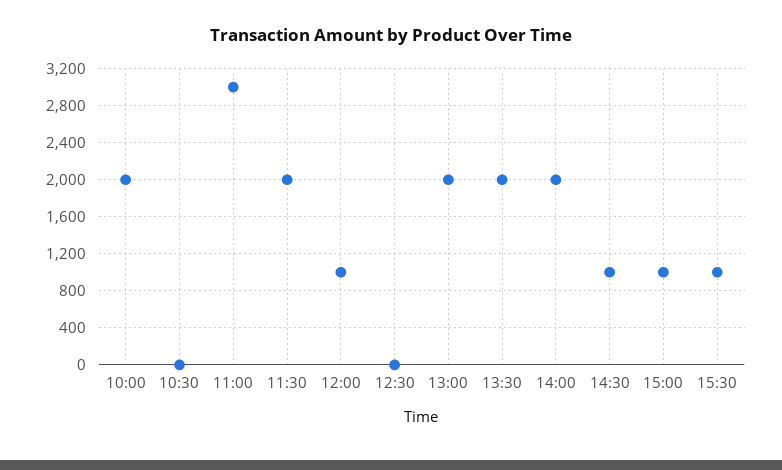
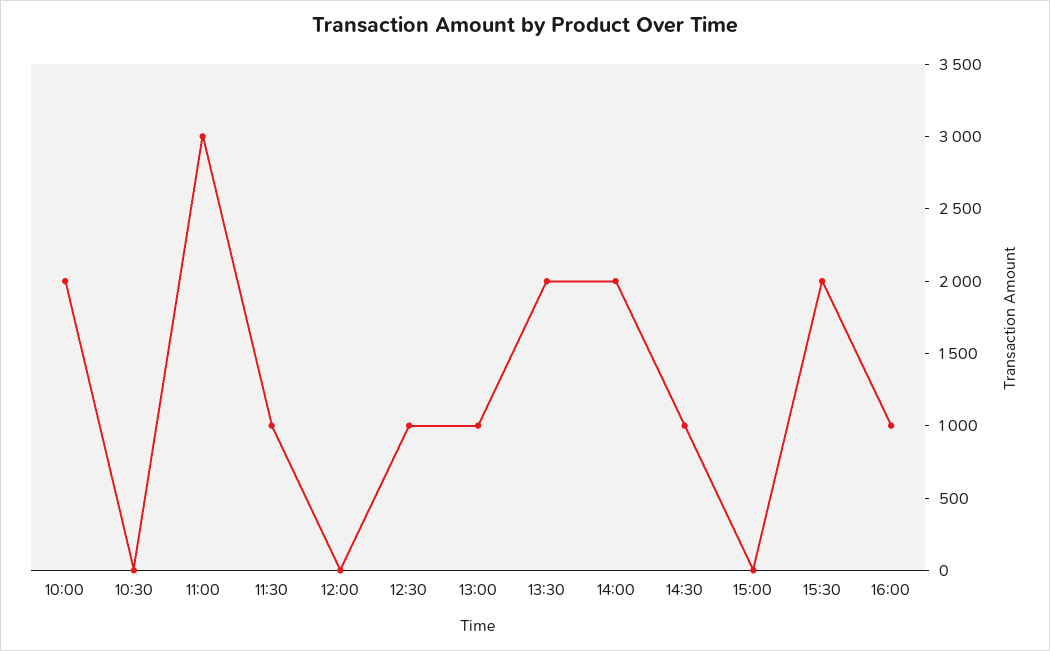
11:30: 2000 -> 1000
12:00: 1000 -> 0
12:30: 0 -> 1000
13:00: 2000 -> 1000
15:00: 1000 -> 0
15:30: 1000 -> 2000
16:00: none -> 1000

